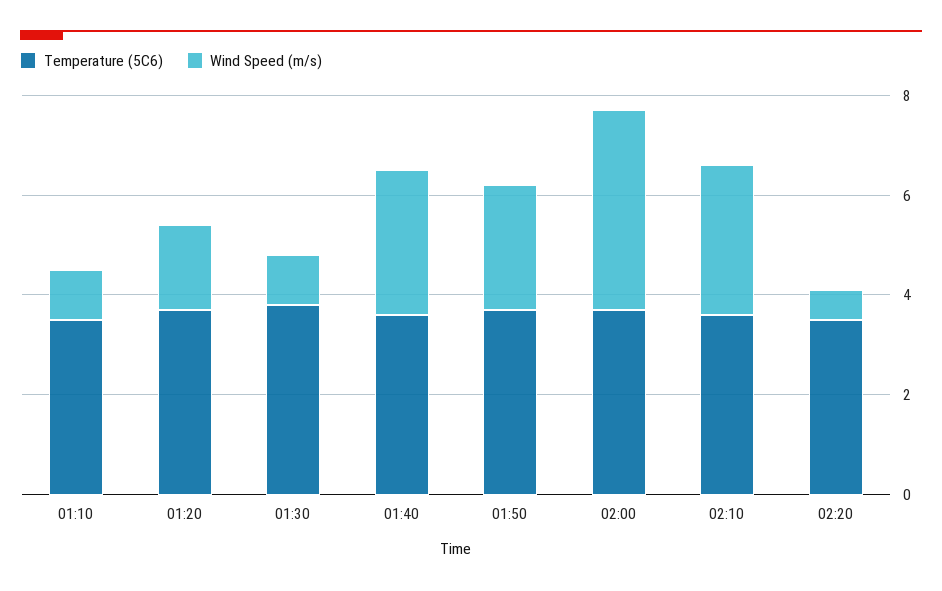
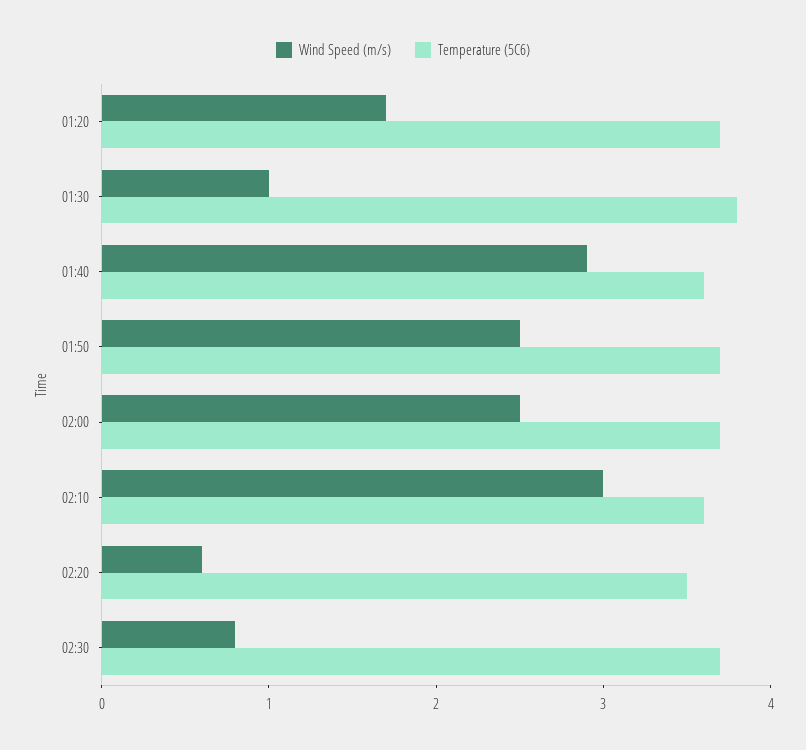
Temperature (5C6), 01:10: 3.5 -> none
Wind Speed (m/s), 01:10: 1 -> none
Wind Speed (m/s), 02:00: 4 -> 2.5
Wind Speed (m/s), 02:30: none -> 0.8
Temperature (5C6), 02:30: none -> 3.7

